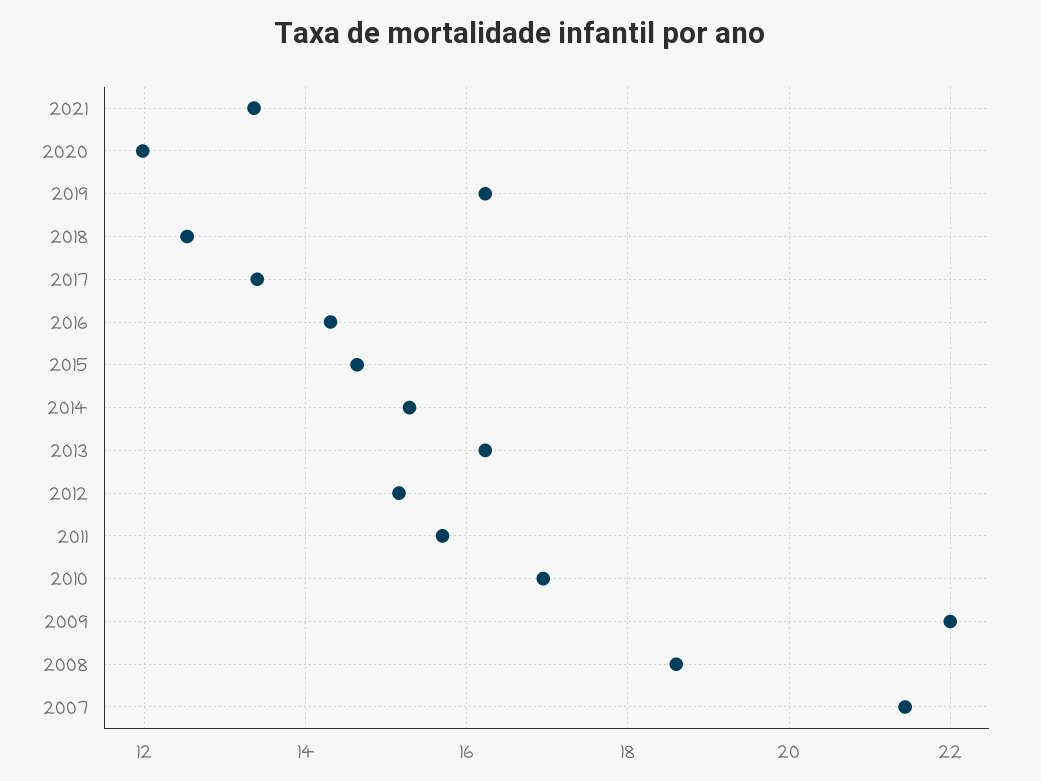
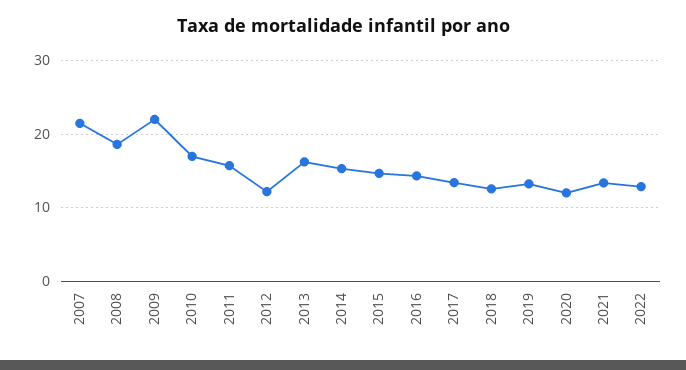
2019: 16.2 -> 13
2012: 15.2 -> 12
2022: none -> 13

